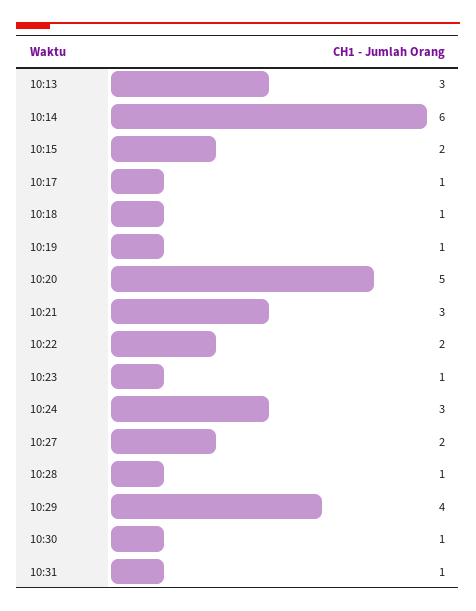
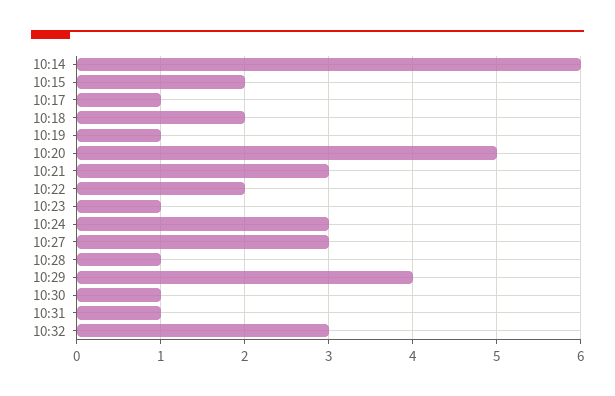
10:13: 3 -> none
10:18: 1 -> 2
10:27: 2 -> 3
10:32: none -> 3

